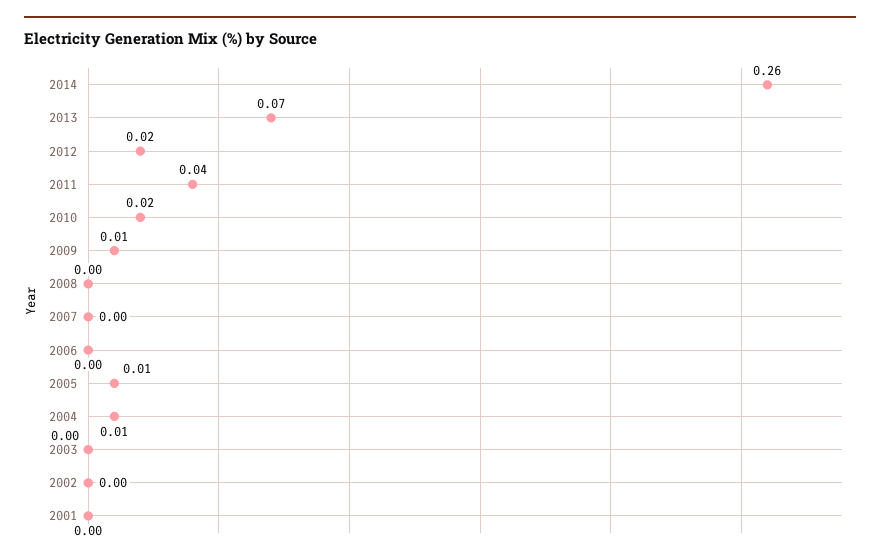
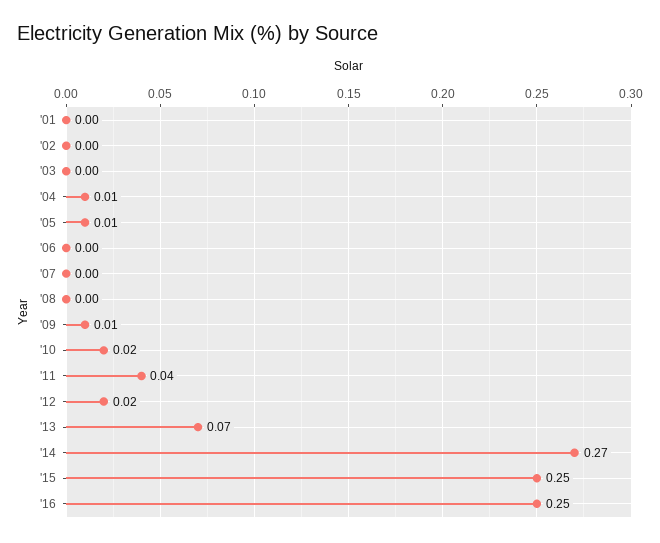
2014: 0.26 -> 0.27
'15: none -> 0.25
'16: none -> 0.25

